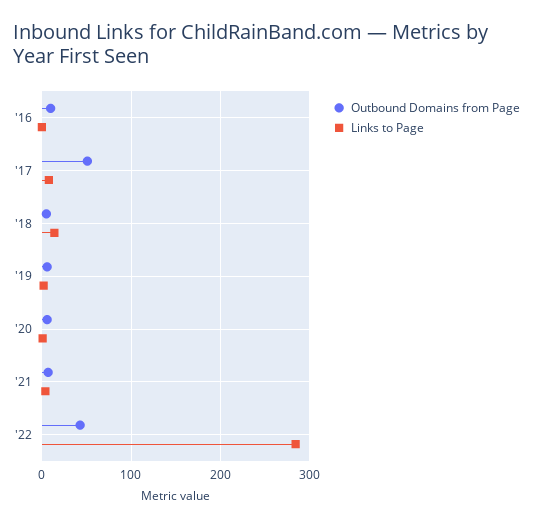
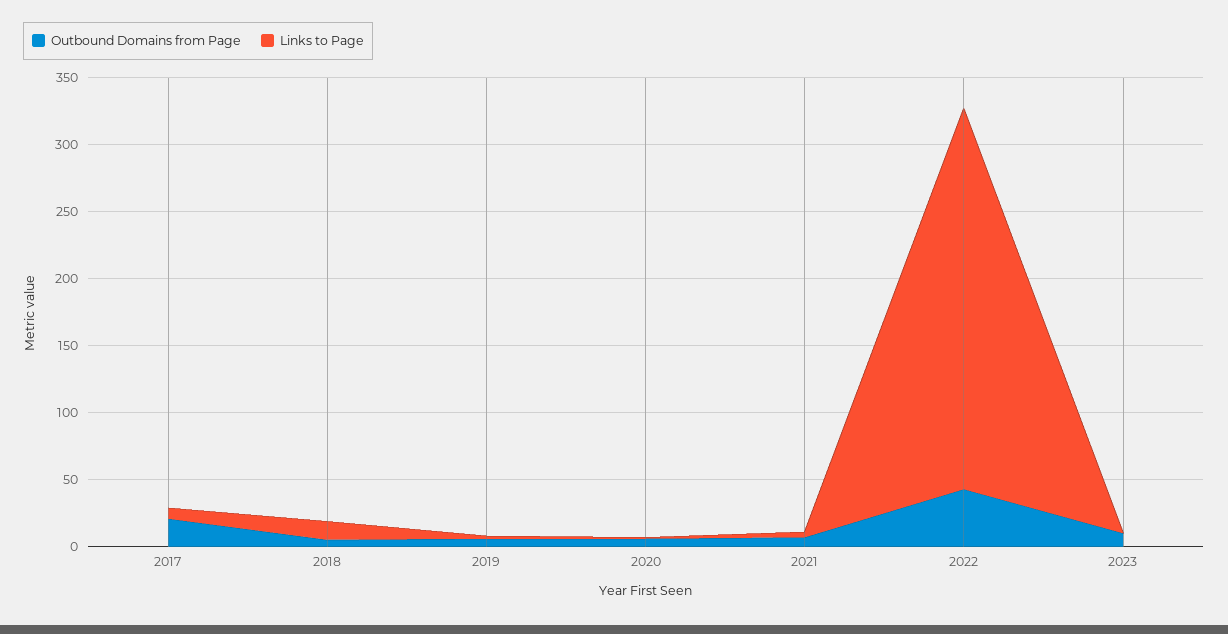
Outbound Domains from Page, '16: 10 -> none
Links to Page, '16: 0 -> none
Outbound Domains from Page, '17: 50 -> 20
Outbound Domains from Page, 2023: none -> 10
Links to Page, 2023: none -> 0

